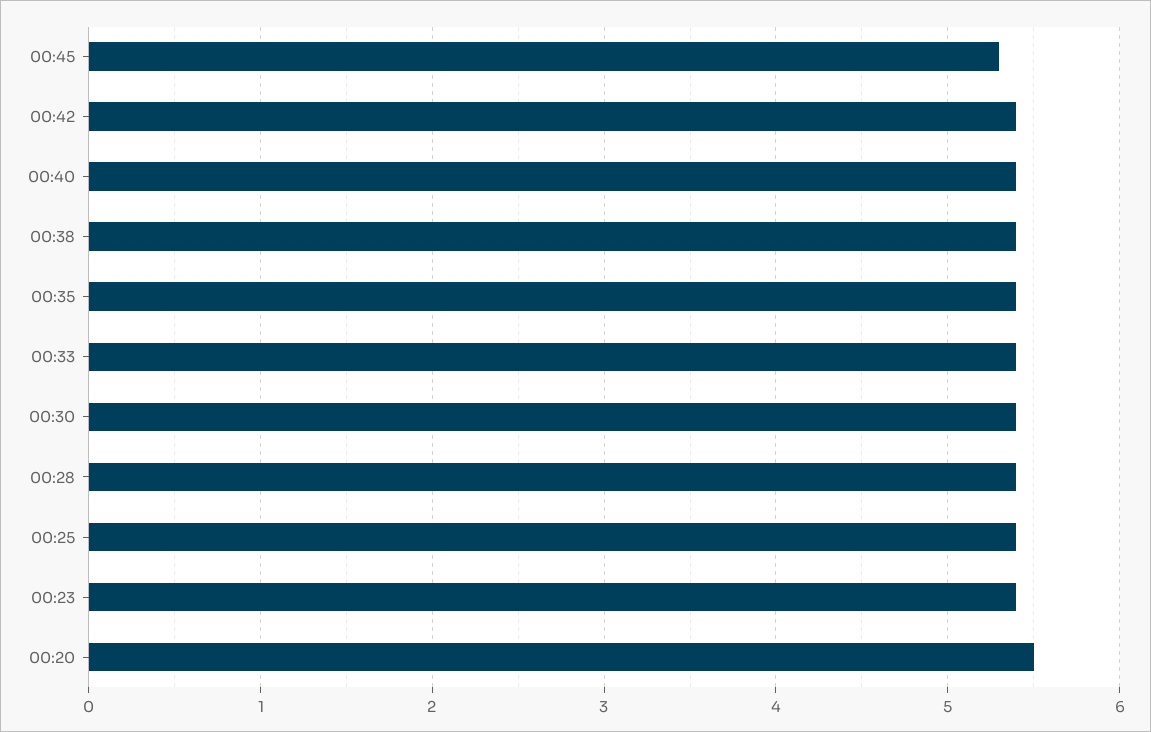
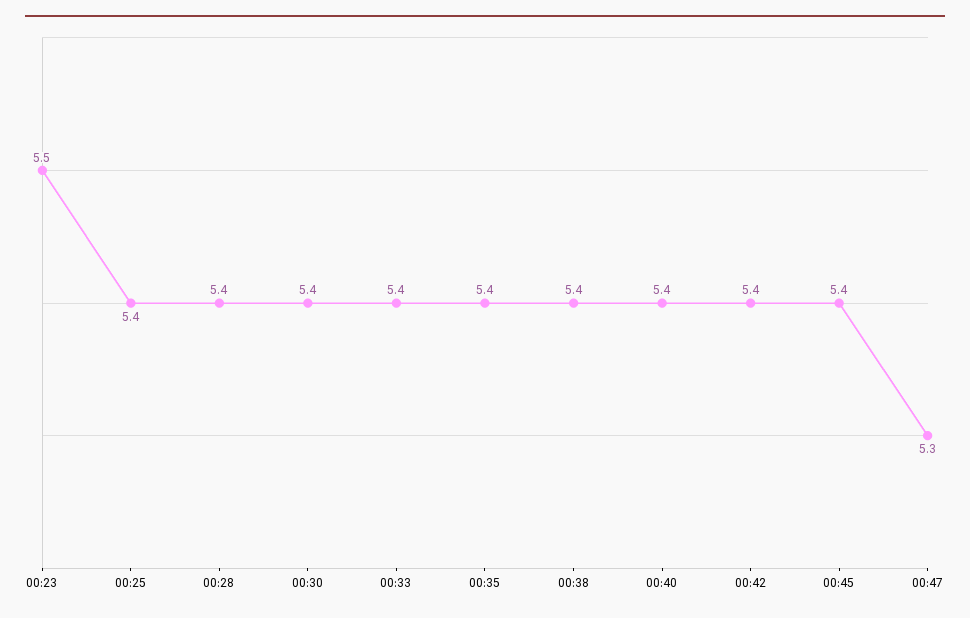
00:45: 5.3 -> 5.4
00:23: 5.4 -> 5.5
00:20: 5.5 -> none
00:47: none -> 5.3

